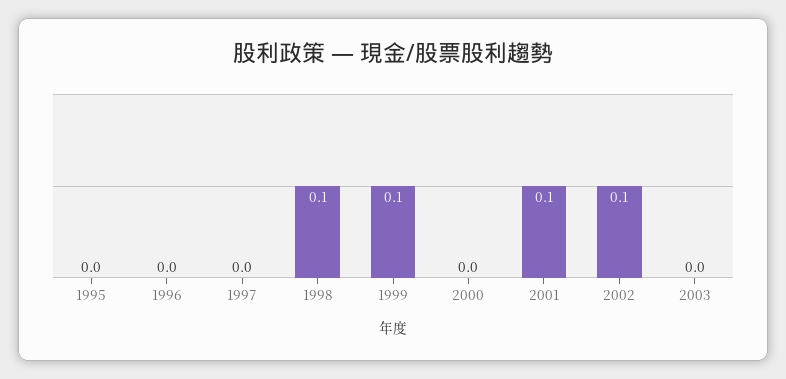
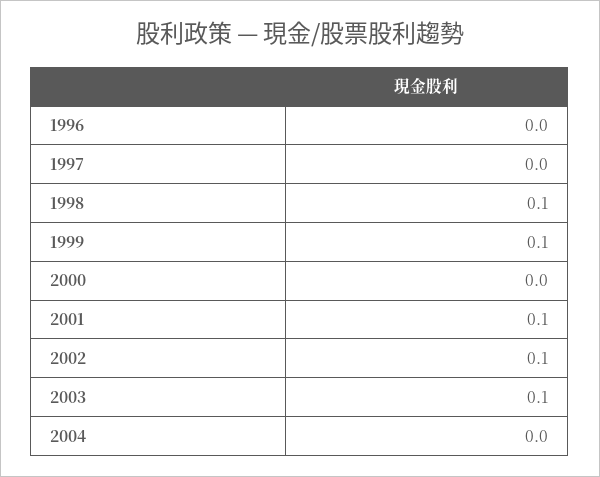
1995: 0 -> none
2003: 0 -> 0.1
2004: none -> 0

